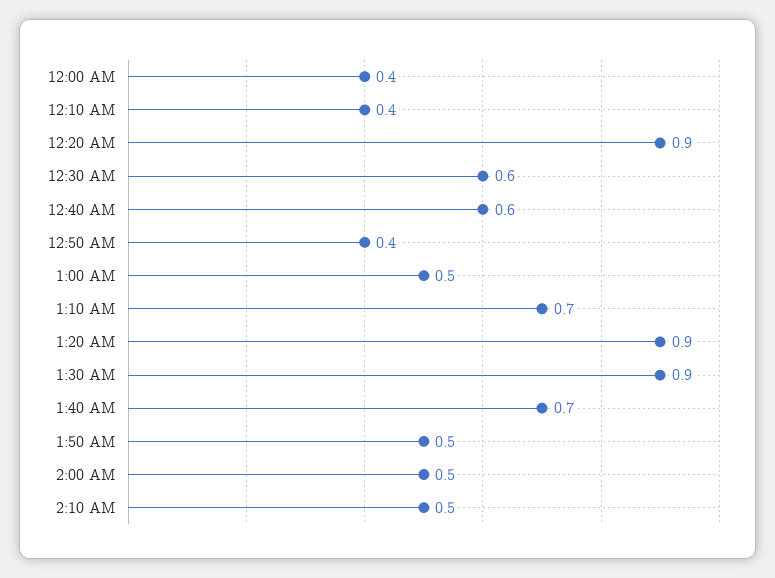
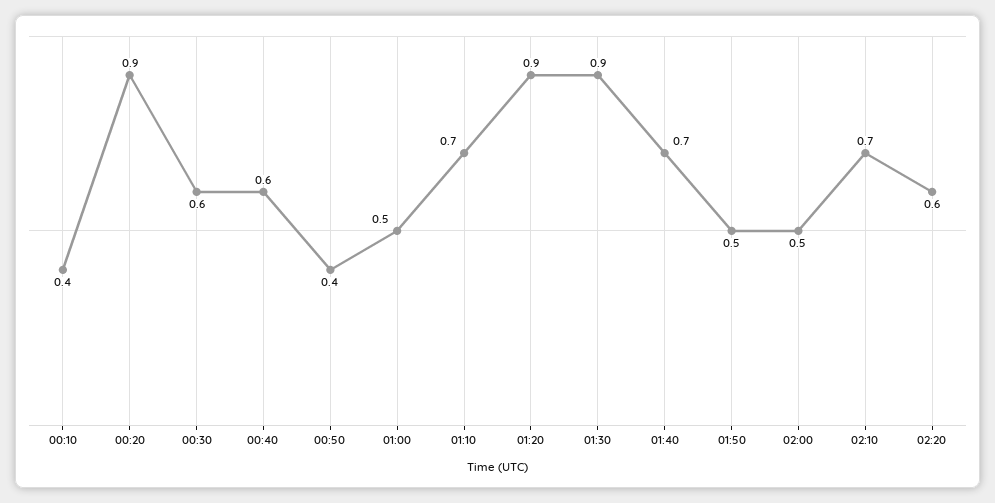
12:00 AM: 0.4 -> none
2:10 AM: 0.5 -> 0.7
02:20: none -> 0.6

